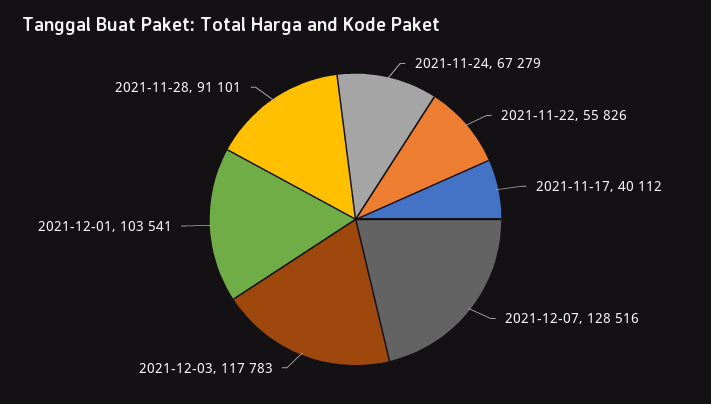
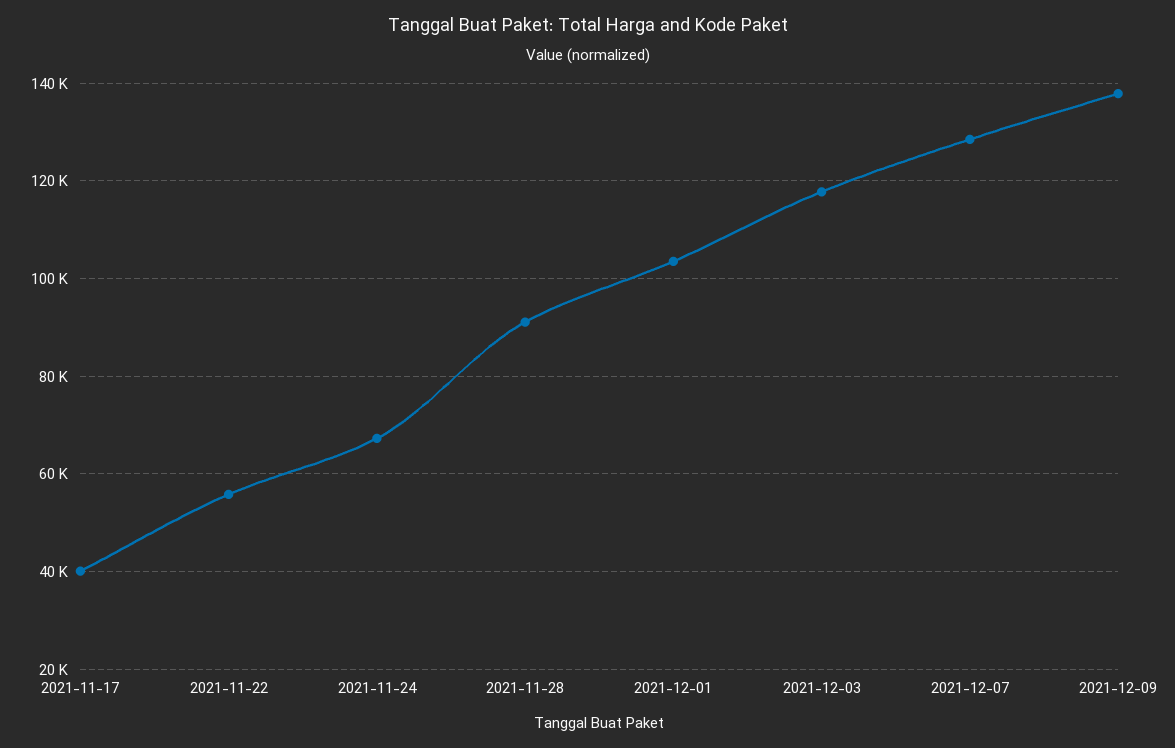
2021-12-09: none -> 138000

